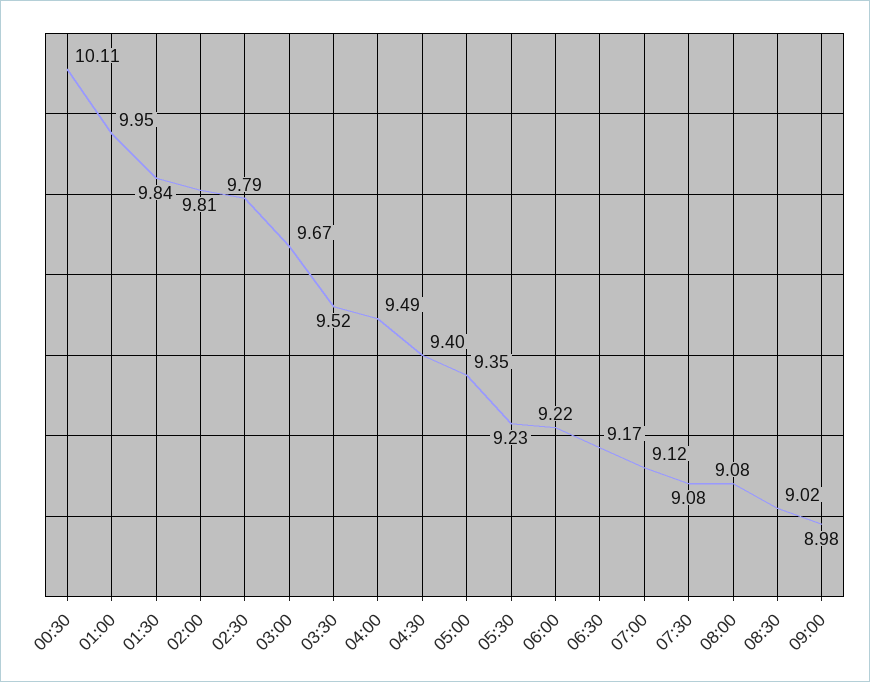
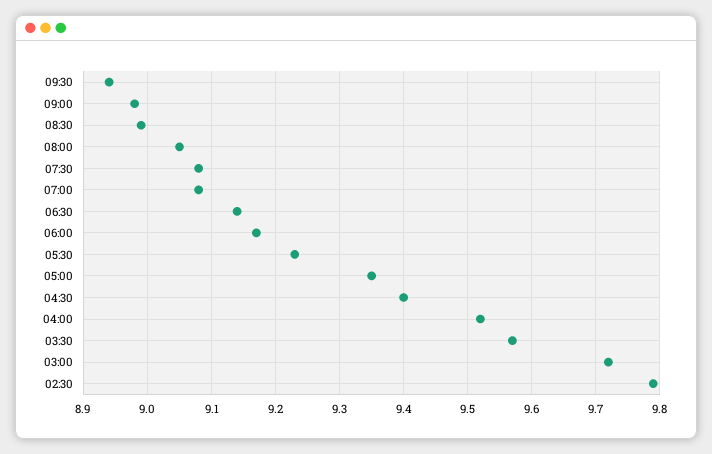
00:30: 10.11 -> none
01:00: 9.95 -> none
01:30: 9.84 -> none
02:00: 9.81 -> none
03:00: 9.67 -> 9.72
03:30: 9.52 -> 9.57
04:00: 9.49 -> 9.52
06:00: 9.22 -> 9.17
06:30: 9.17 -> 9.14
07:00: 9.12 -> 9.08
08:00: 9.08 -> 9.05
08:30: 9.02 -> 8.99
09:30: none -> 8.94

